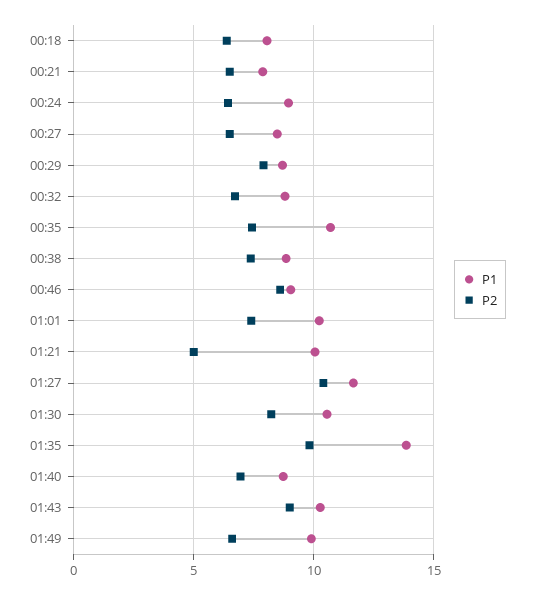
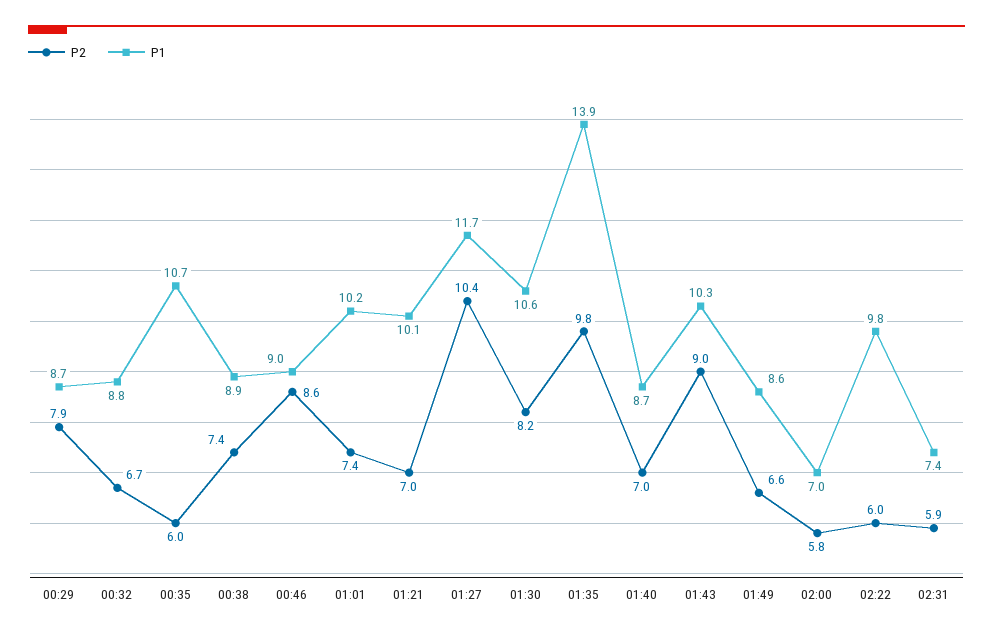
P1, 00:18: 8 -> none
P2, 00:18: 6.5 -> none
P1, 00:21: 8 -> none
P2, 00:21: 6.5 -> none
P1, 00:24: 9 -> none
P2, 00:24: 6.5 -> none
P1, 00:27: 8.5 -> none
P2, 00:27: 6.5 -> none
P2, 00:35: 7.5 -> 6
P2, 01:21: 5 -> 7
P1, 01:49: 10 -> 8.6
P2, 02:00: none -> 5.8
P1, 02:00: none -> 7
P2, 02:22: none -> 6
P1, 02:22: none -> 9.8
P2, 02:31: none -> 5.9
P1, 02:31: none -> 7.4

